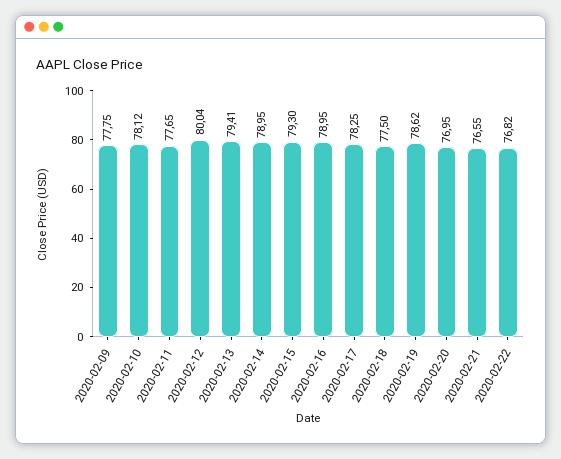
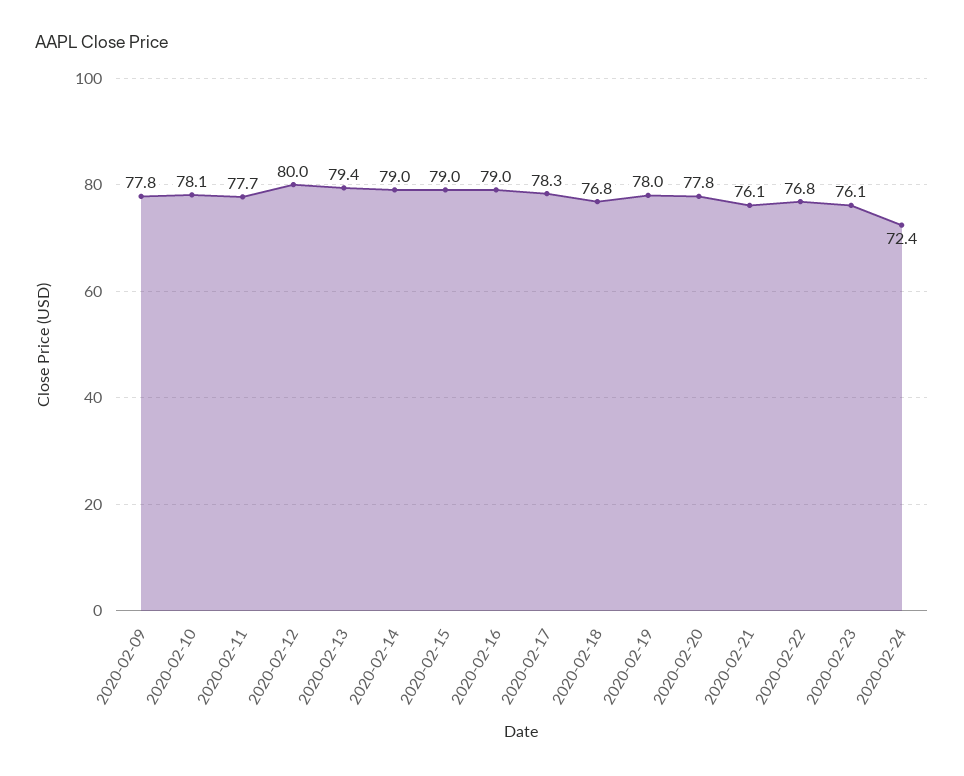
2020-02-15: 79.3 -> 79
2020-02-18: 77.5 -> 76.8
2020-02-19: 78.62 -> 78
2020-02-20: 76.95 -> 77.8
2020-02-21: 76.55 -> 76.1
2020-02-23: none -> 76.1
2020-02-24: none -> 72.4

